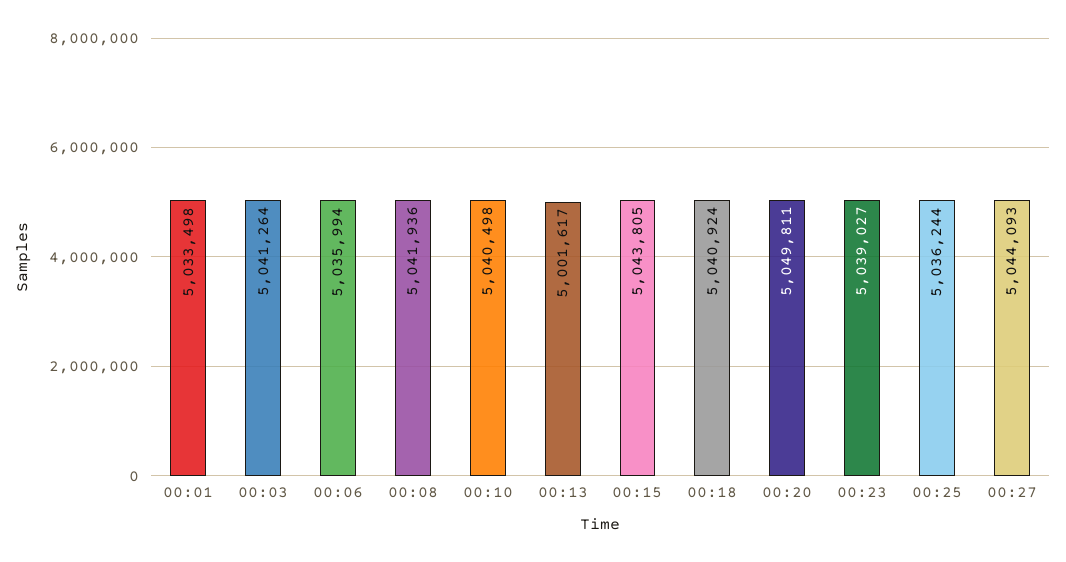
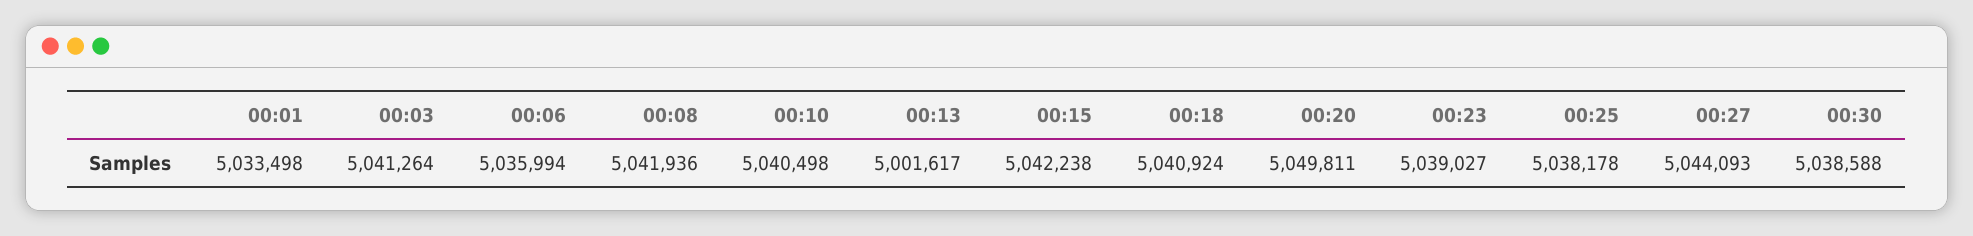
00:15: 5043805 -> 5042238
00:25: 5036244 -> 5038178
00:30: none -> 5038588

